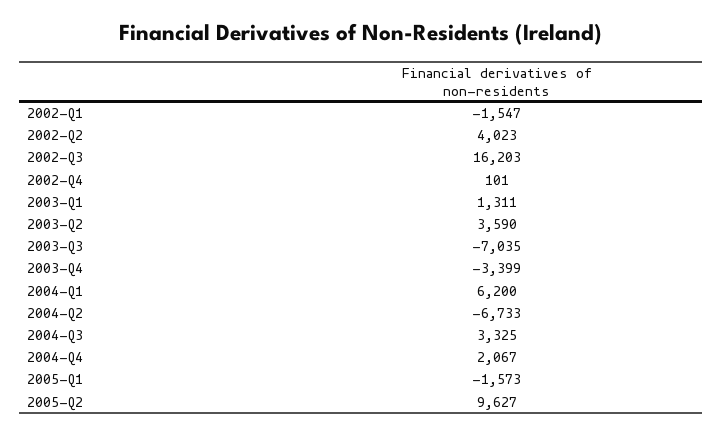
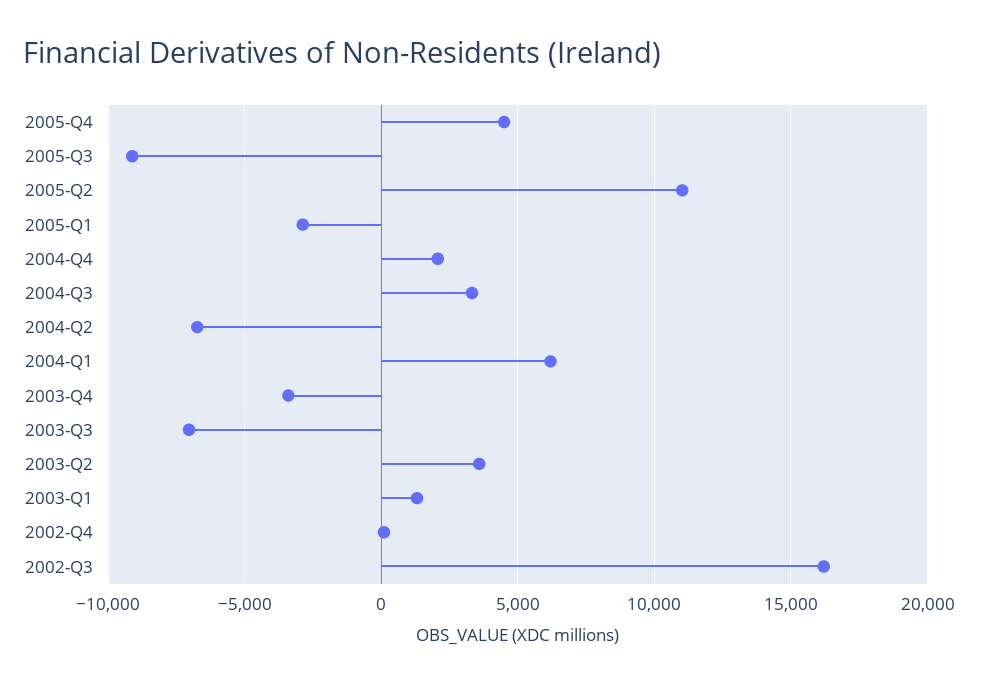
2002-Q1: -1547 -> none
2002-Q2: 4023 -> none
2005-Q1: -1573 -> -3000
2005-Q2: 9627 -> 11000
2005-Q4: none -> 4500
2005-Q3: none -> -9000

